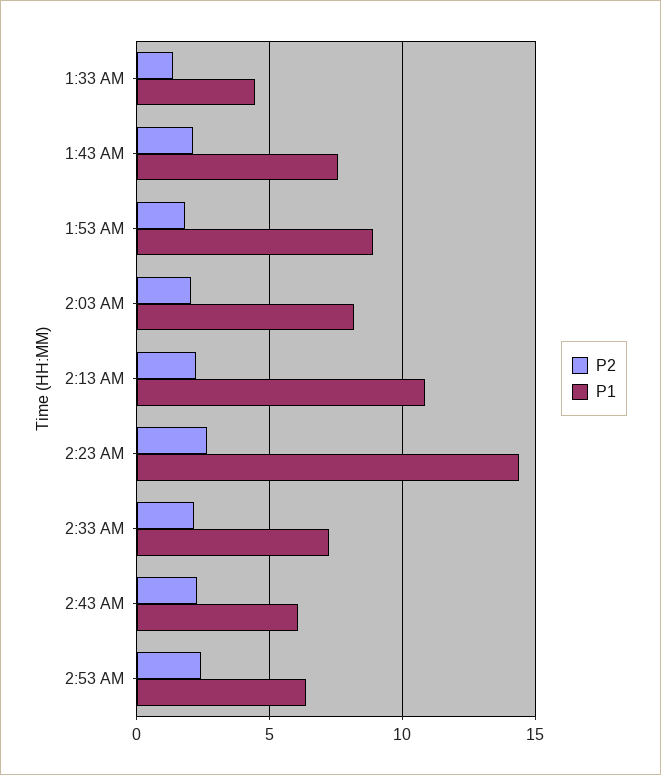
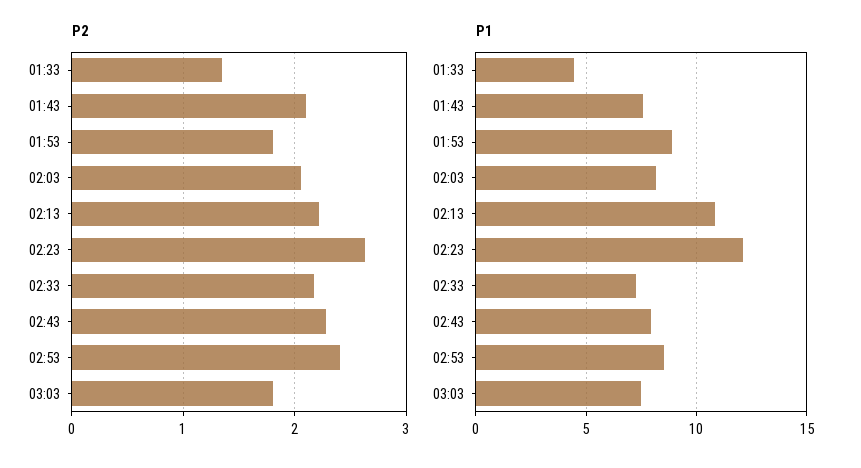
P1, 2:23 AM: 14.5 -> 12
P1, 2:43 AM: 6 -> 8
P1, 2:53 AM: 6.5 -> 8.5
P2, 03:03: none -> 1.8
P1, 03:03: none -> 7.5

